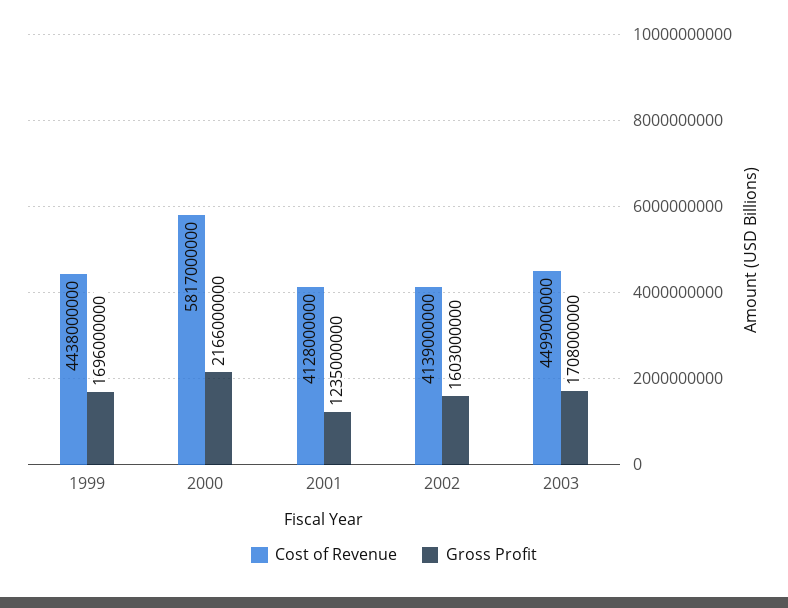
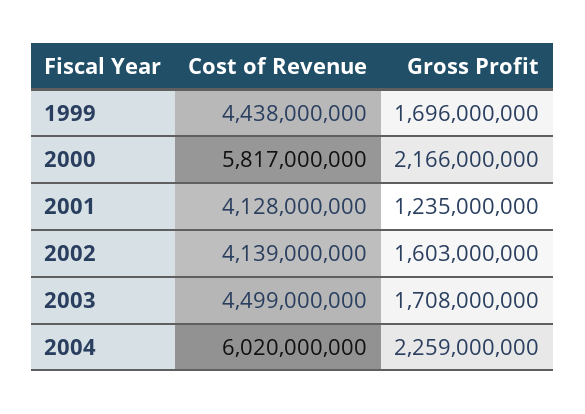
Cost of Revenue, 2004: none -> 6020000000
Gross Profit, 2004: none -> 2259000000

